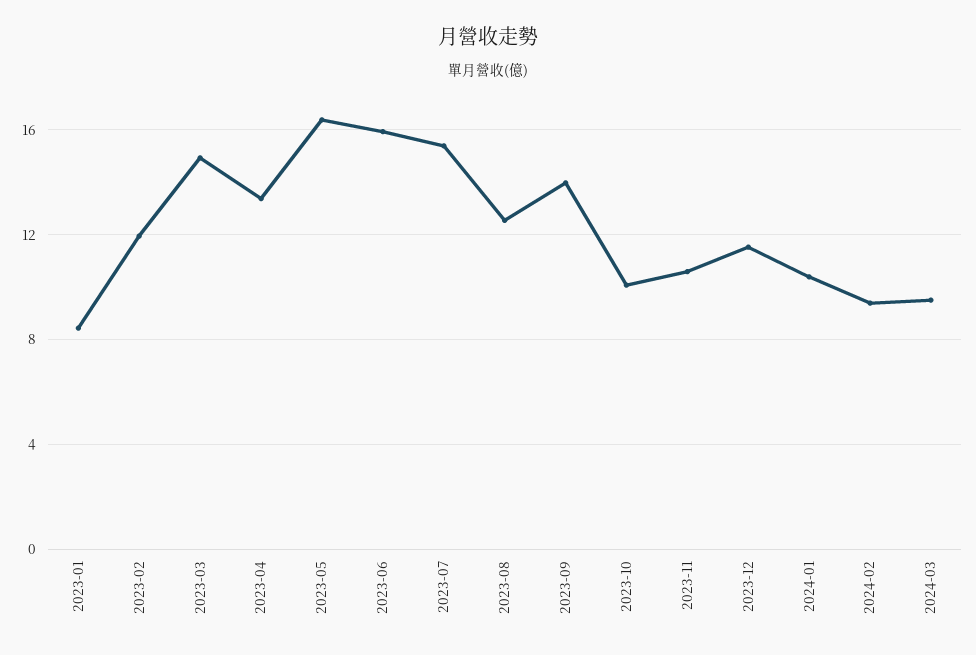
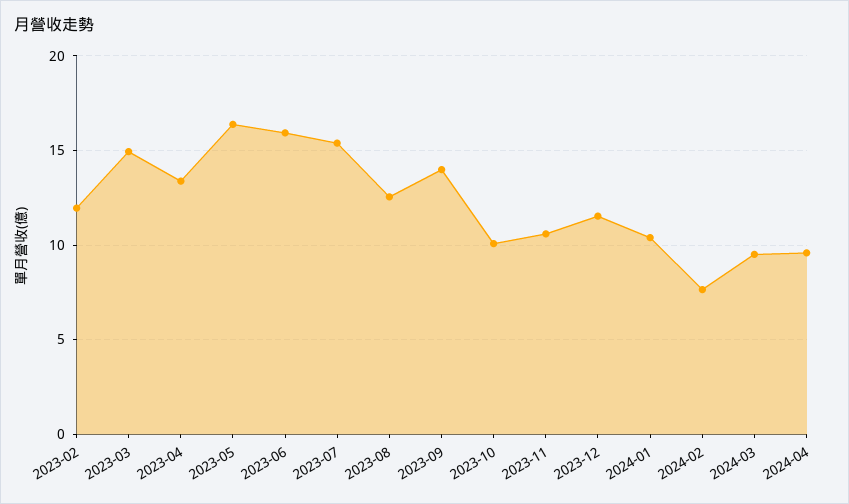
2023-01: 8.5 -> none
2024-02: 9.5 -> 7.5
2024-04: none -> 9.5

